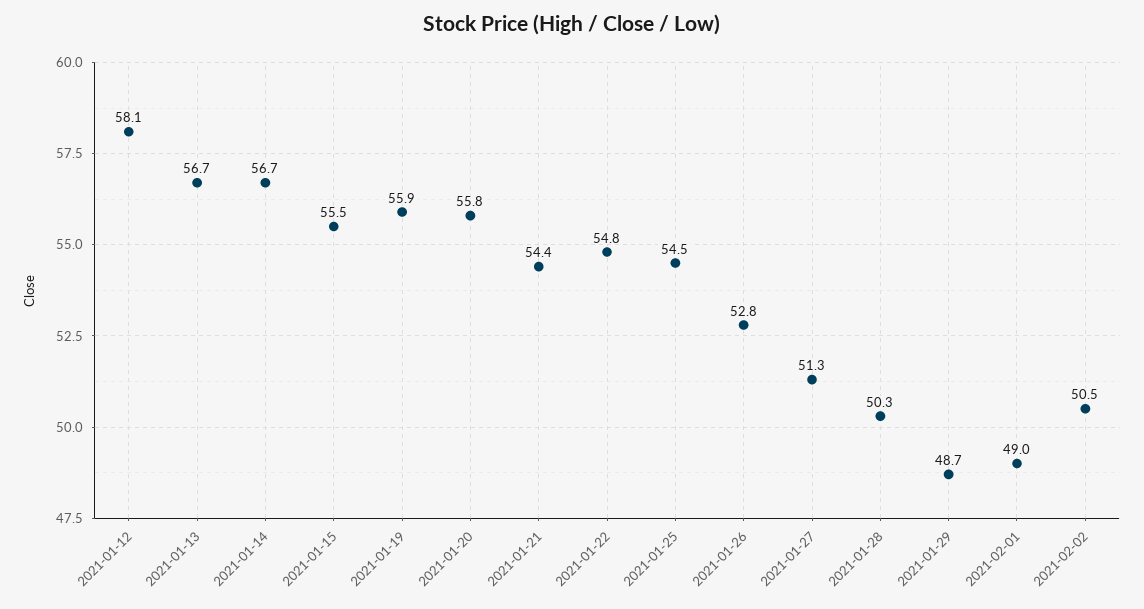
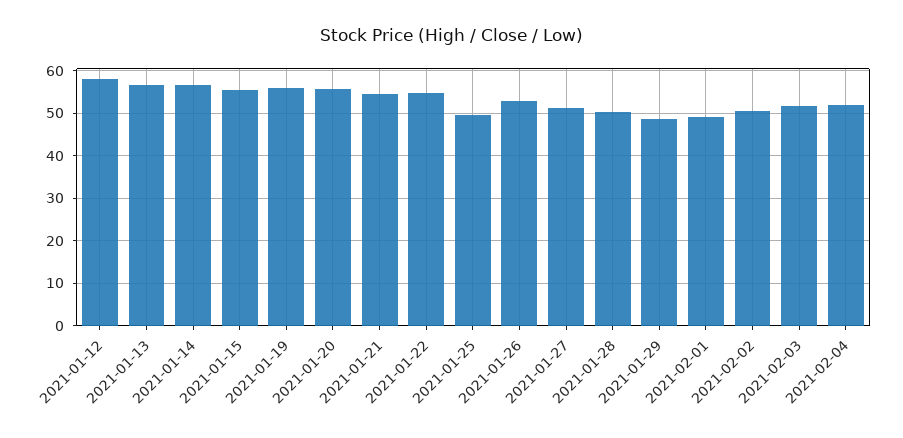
2021-01-25: 54.5 -> 50
2021-02-03: none -> 52
2021-02-04: none -> 52

